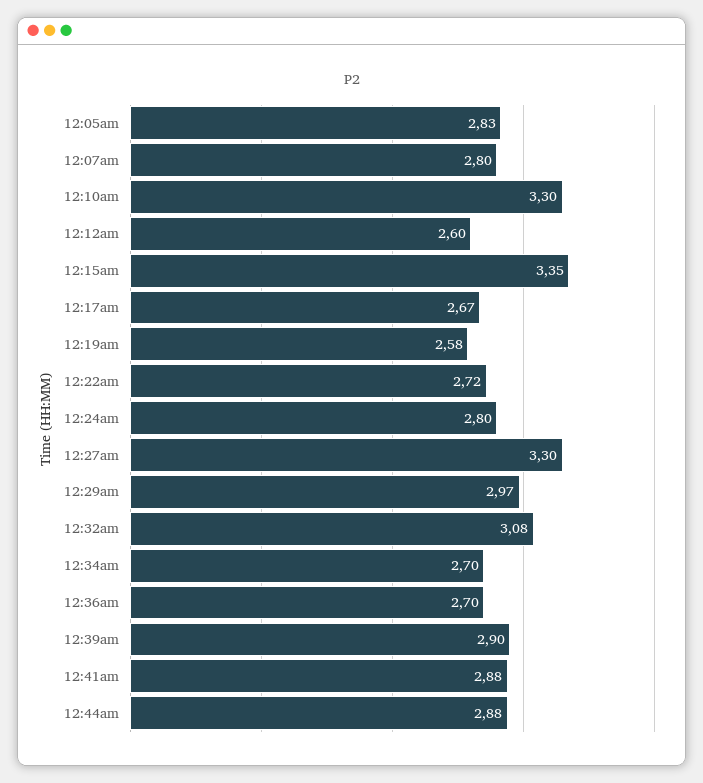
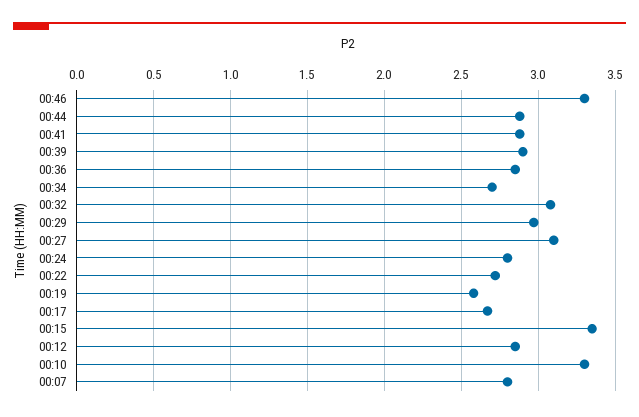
12:05am: 2.83 -> none
12:12am: 2.6 -> 2.85
12:27am: 3.3 -> 3.1
12:36am: 2.7 -> 2.85
00:46: none -> 3.3

